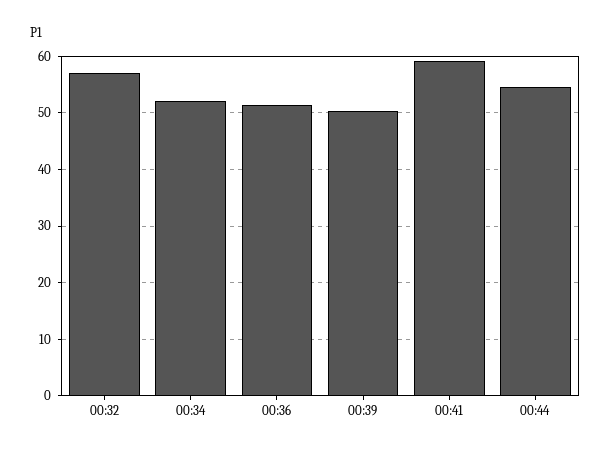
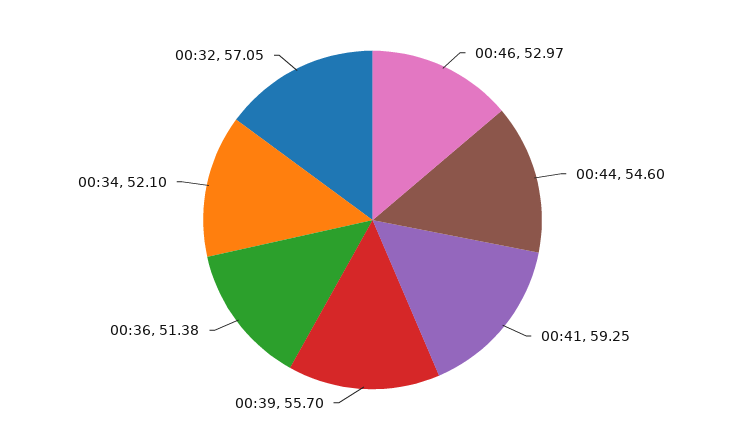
00:39: 50 -> 55.7
00:46: none -> 52.97

